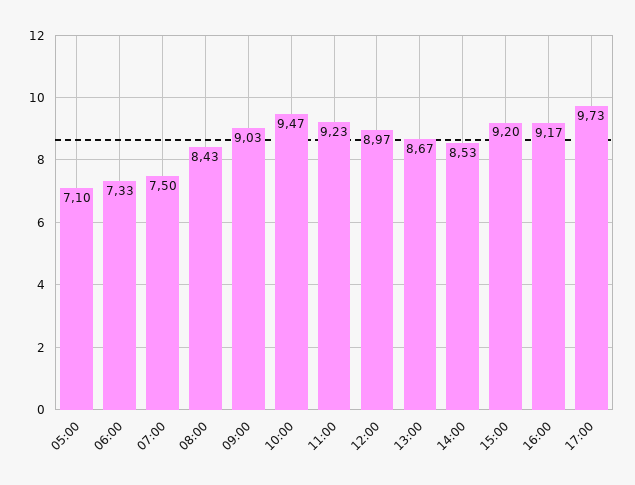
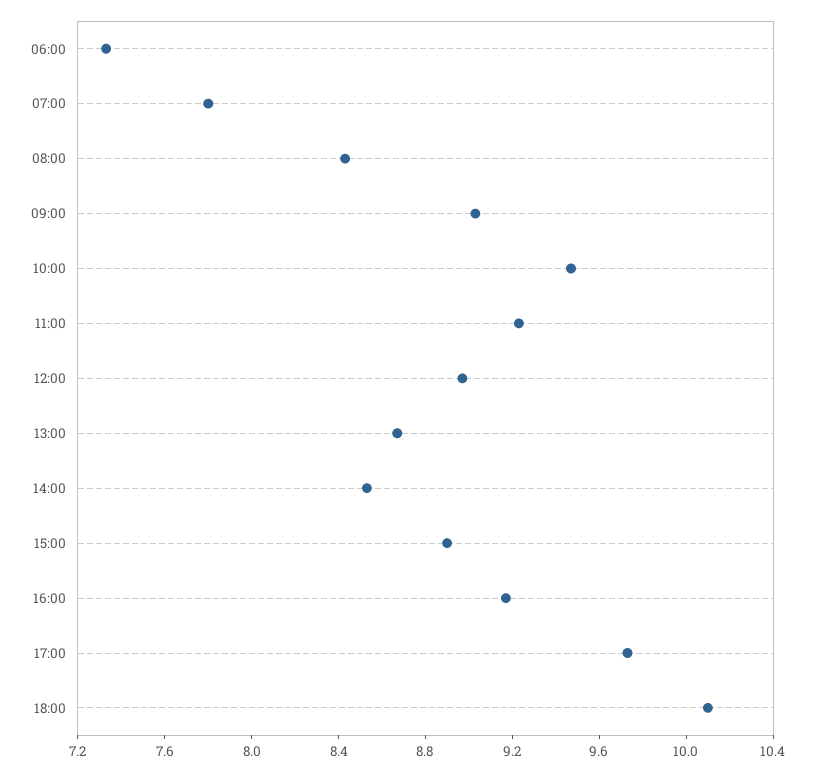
05:00: 7.1 -> none
07:00: 7.5 -> 7.8
15:00: 9.2 -> 8.9
18:00: none -> 10.1

